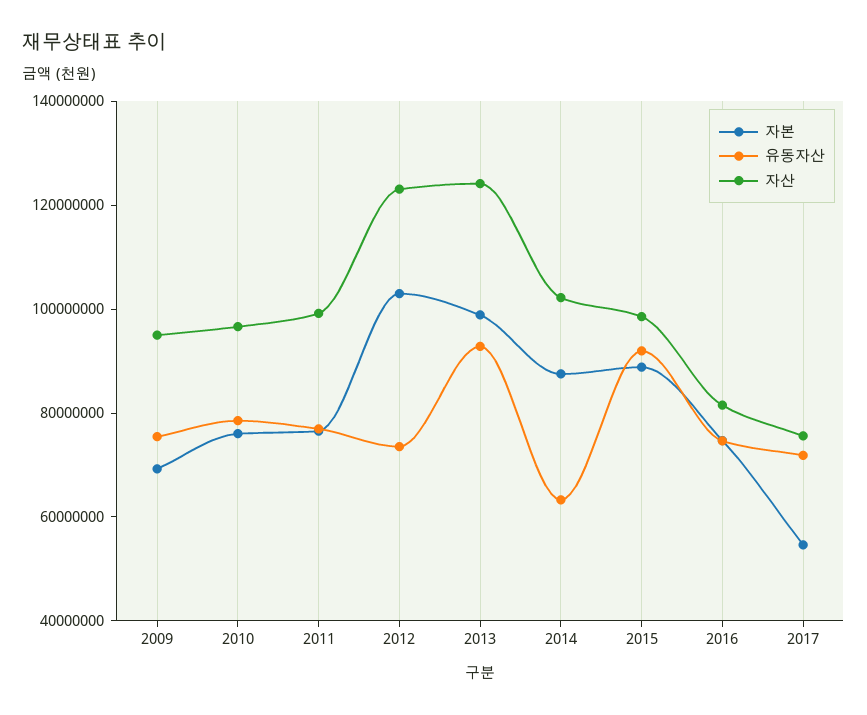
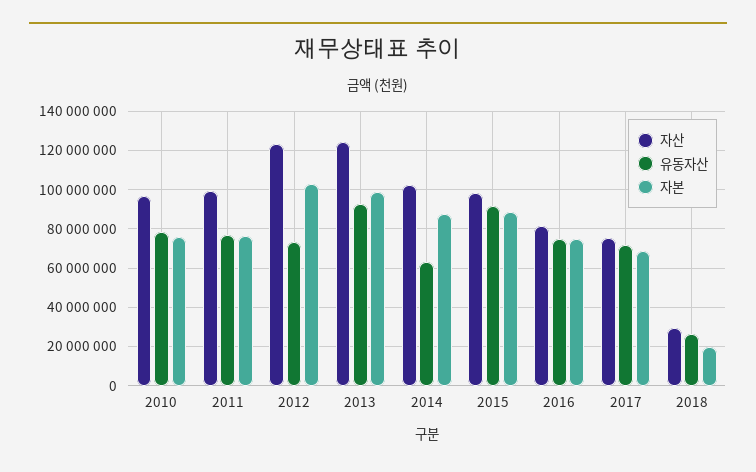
자본, 2009: 70000000 -> none
유동자산, 2009: 75000000 -> none
자산, 2009: 95000000 -> none
자본, 2017: 55000000 -> 70000000
자산, 2018: none -> 30000000
유동자산, 2018: none -> 25000000
자본, 2018: none -> 20000000

